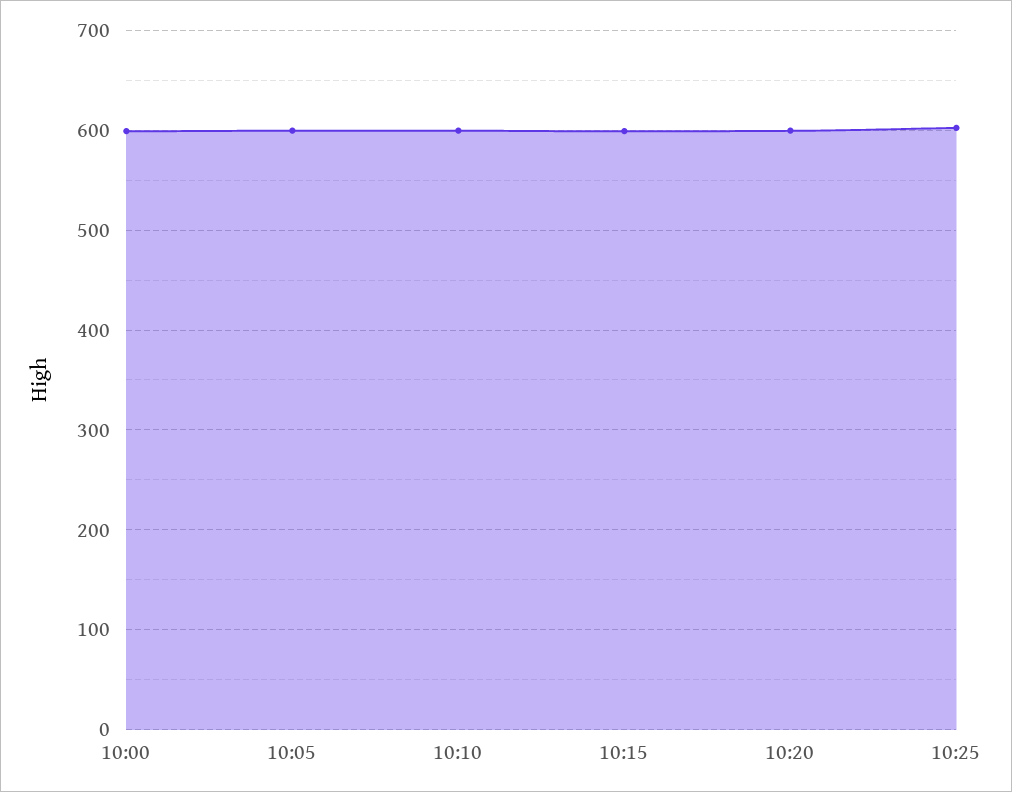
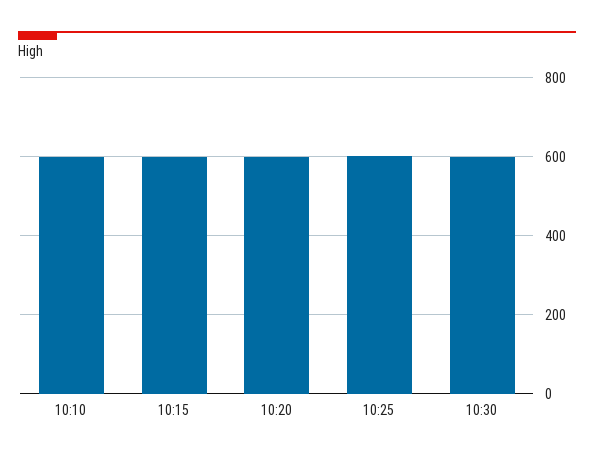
10:00: 600 -> none
10:05: 600 -> none
10:30: none -> 600

